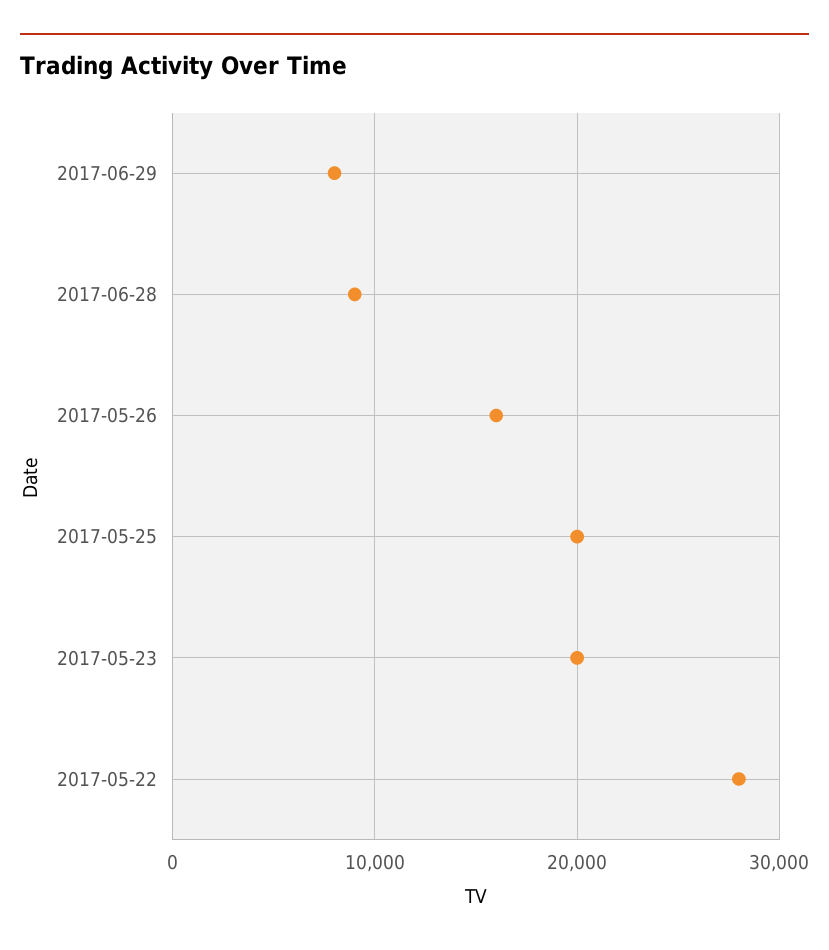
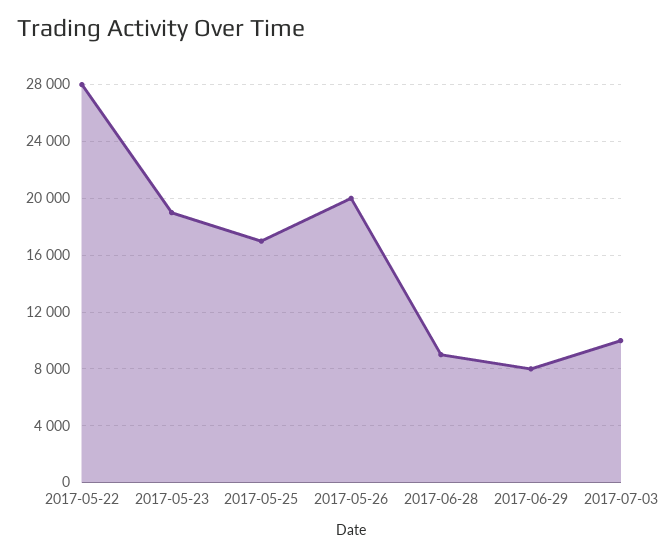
2017-05-26: 16000 -> 20000
2017-05-25: 20000 -> 17000
2017-05-23: 20000 -> 19000
2017-07-03: none -> 10000

